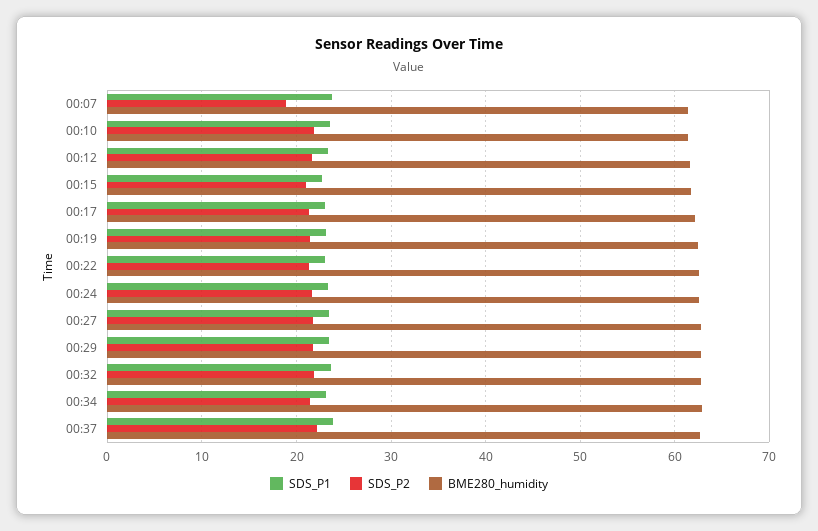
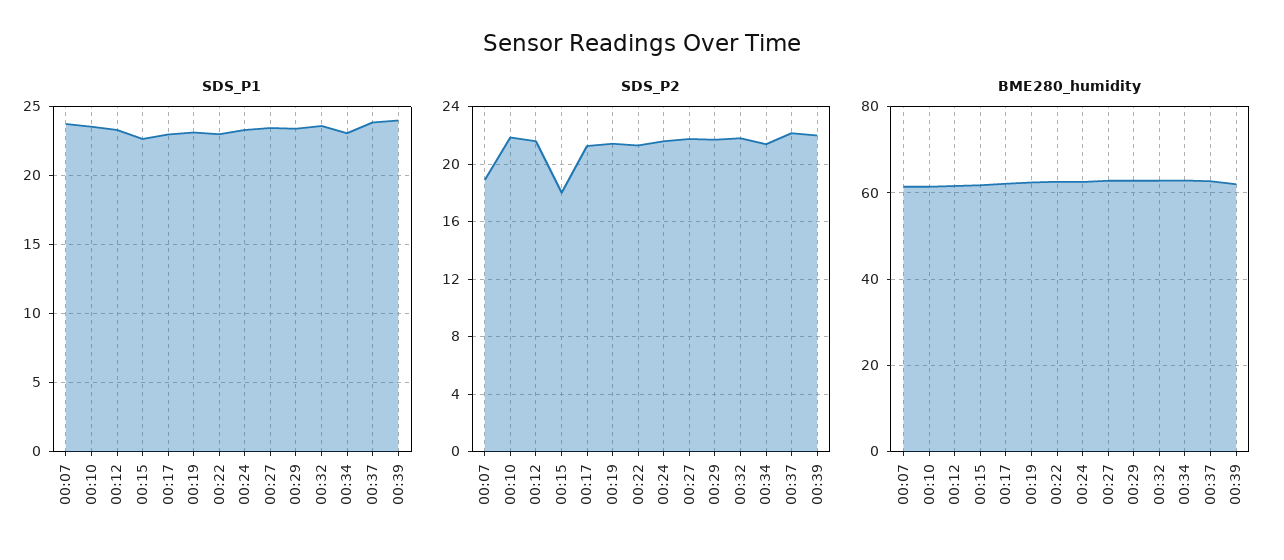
SDS_P2, 00:15: 21 -> 18
SDS_P1, 00:39: none -> 24
SDS_P2, 00:39: none -> 22
BME280_humidity, 00:39: none -> 62

